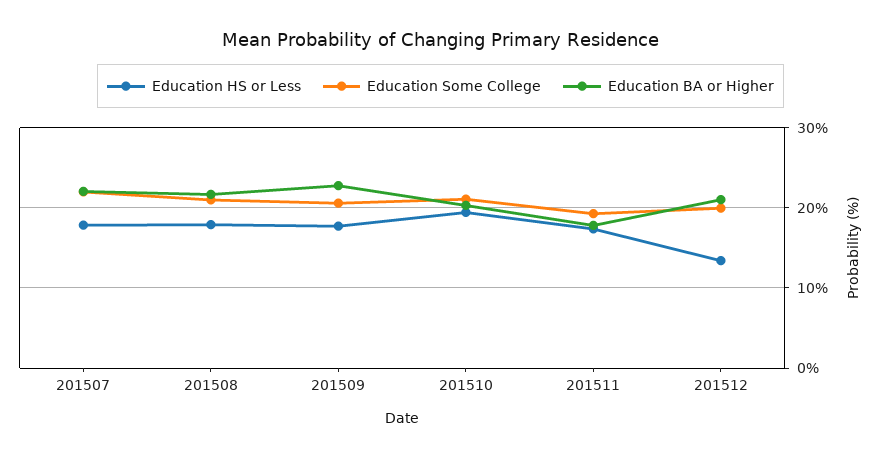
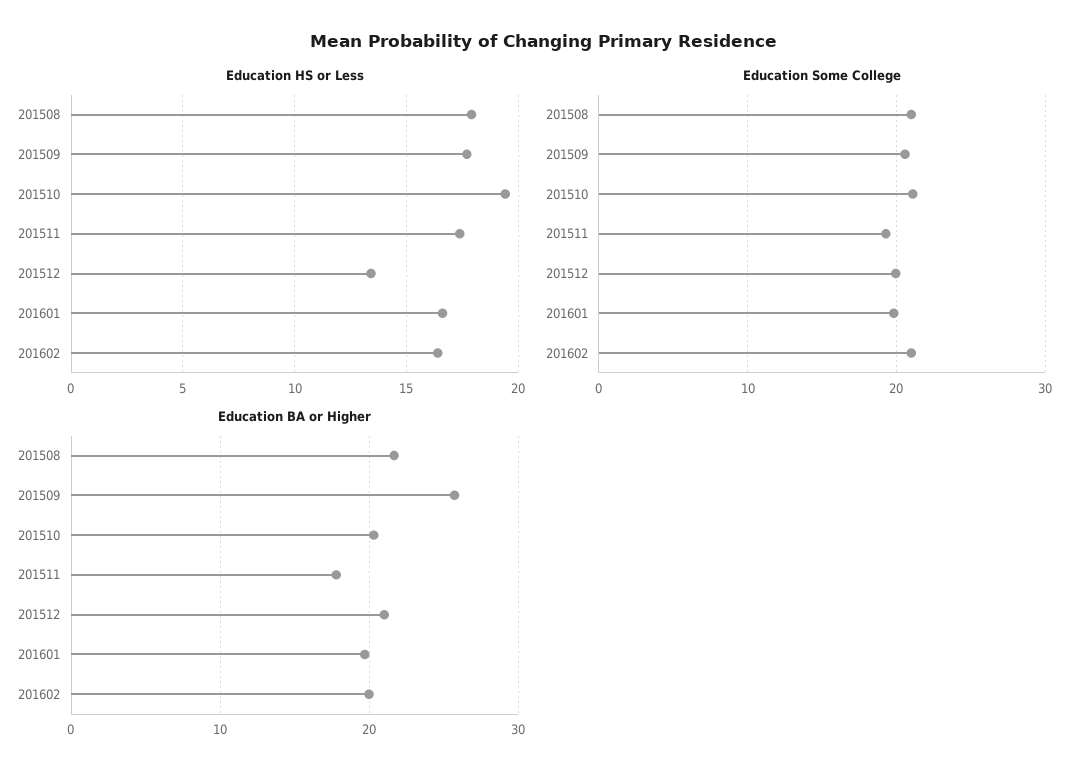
Education HS or Less, 201507: 18 -> none
Education Some College, 201507: 22 -> none
Education BA or Higher, 201507: 22 -> none
Education BA or Higher, 201509: 23 -> 26
Education HS or Less, 201601: none -> 16.5
Education HS or Less, 201602: none -> 16.5
Education Some College, 201601: none -> 20
Education Some College, 201602: none -> 21
Education BA or Higher, 201601: none -> 20
Education BA or Higher, 201602: none -> 20

